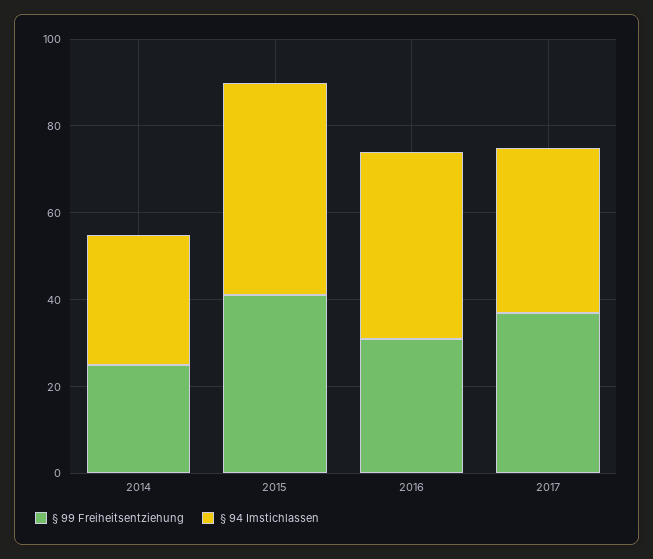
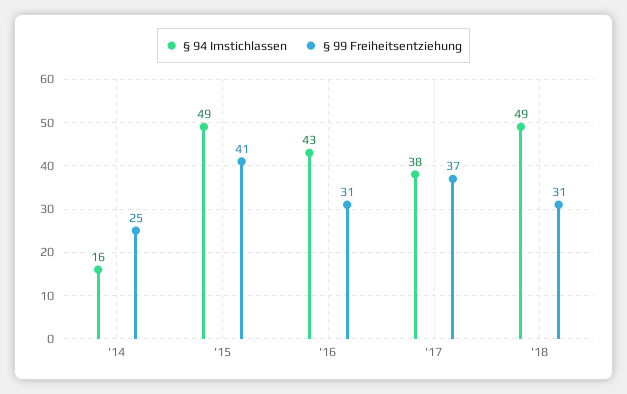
§ 94 Imstichlassen, 2014: 30 -> 16
§ 94 Imstichlassen, '18: none -> 49
§ 99 Freiheitsentziehung, '18: none -> 31

